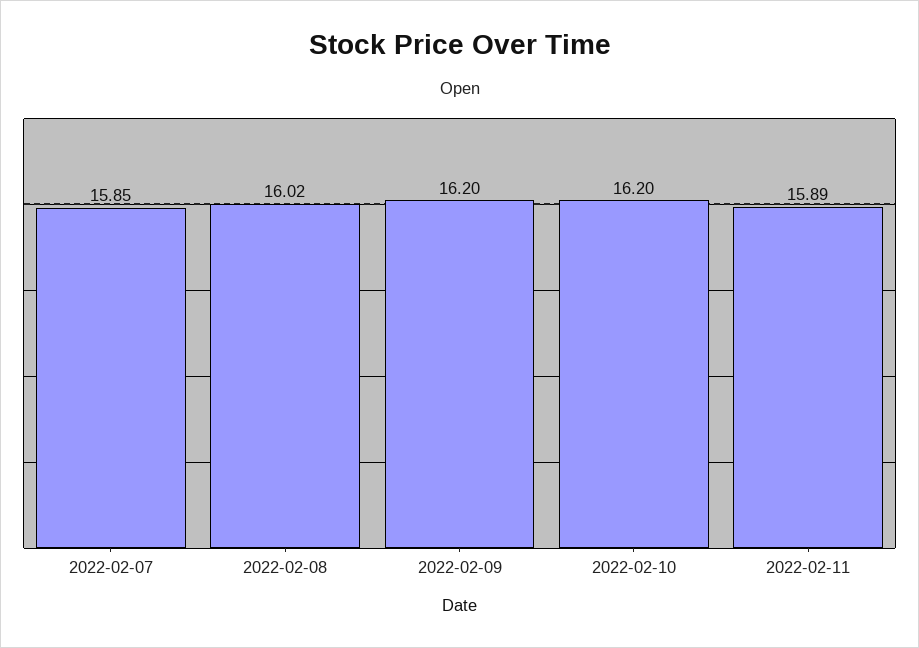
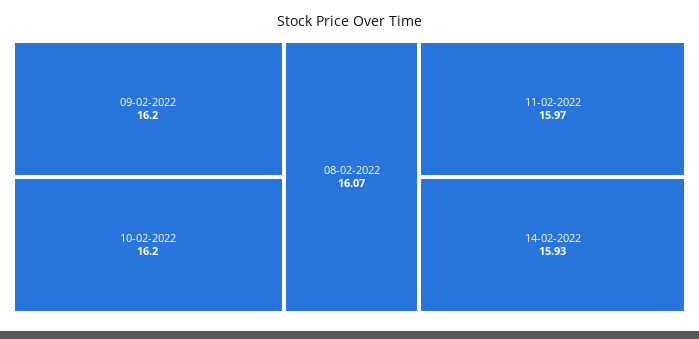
2022-02-07: 15.85 -> none
2022-02-08: 16.02 -> 16.07
2022-02-11: 15.89 -> 15.97
14-02-2022: none -> 15.93

